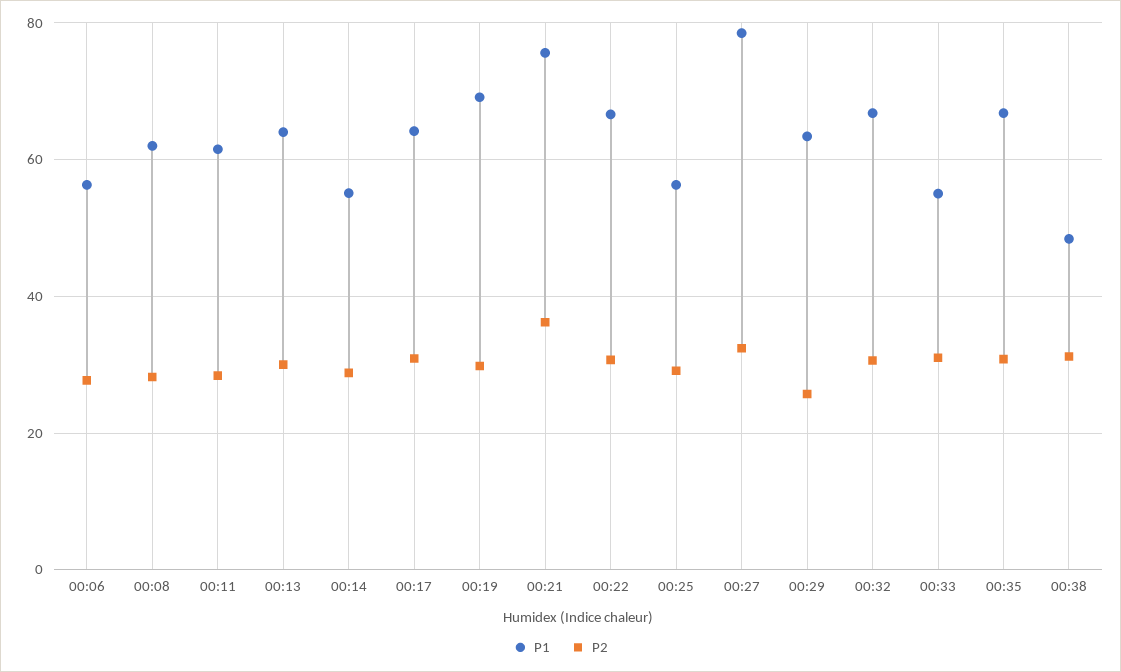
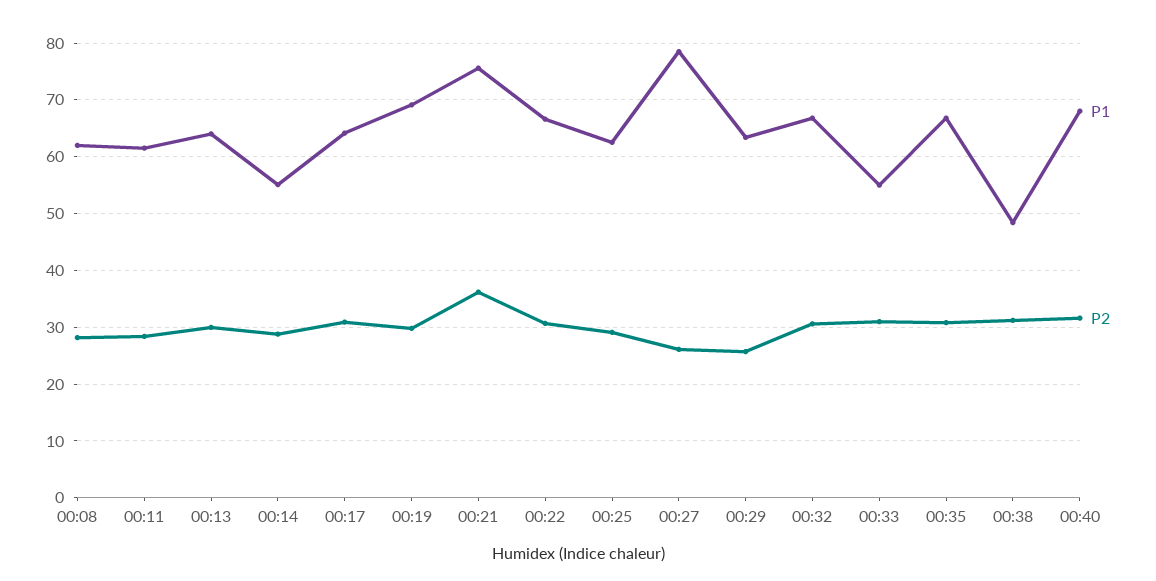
P1, 00:06: 56 -> none
P2, 00:06: 28 -> none
P1, 00:25: 56 -> 62
P2, 00:27: 32 -> 26
P1, 00:40: none -> 68
P2, 00:40: none -> 32

